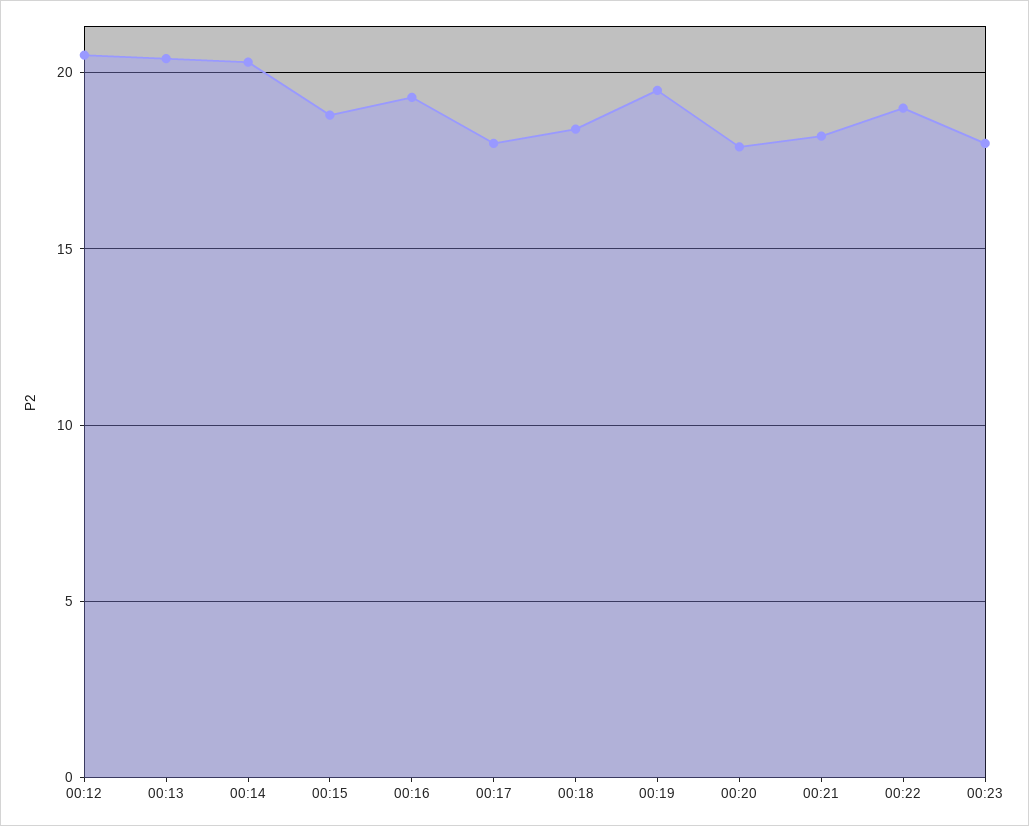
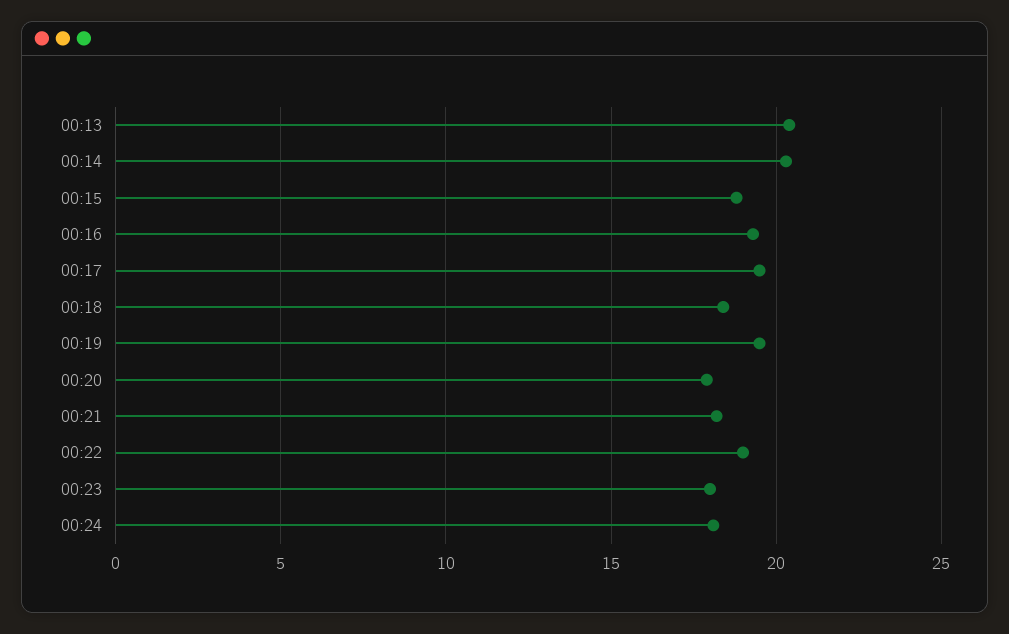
00:12: 20.5 -> none
00:17: 18 -> 19.5
00:24: none -> 18

